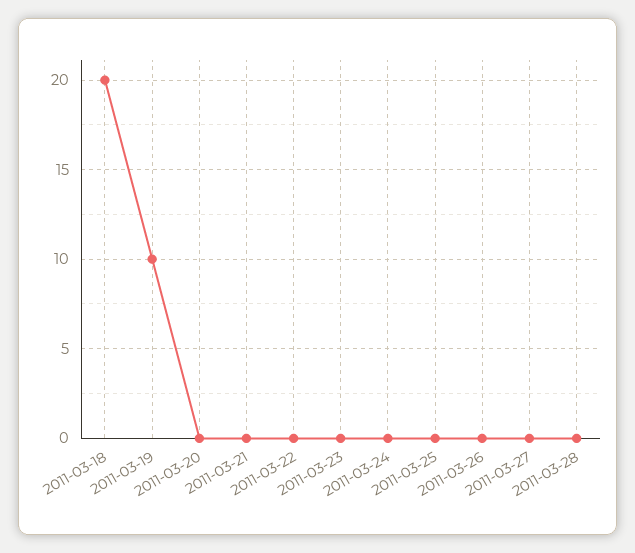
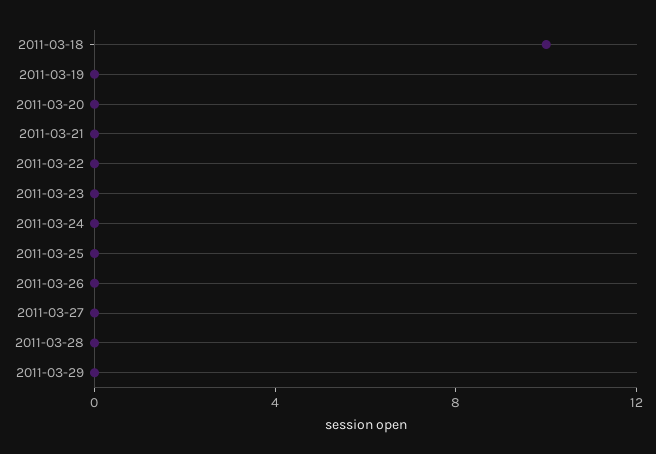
2011-03-18: 20 -> 10
2011-03-19: 10 -> 0
2011-03-29: none -> 0

